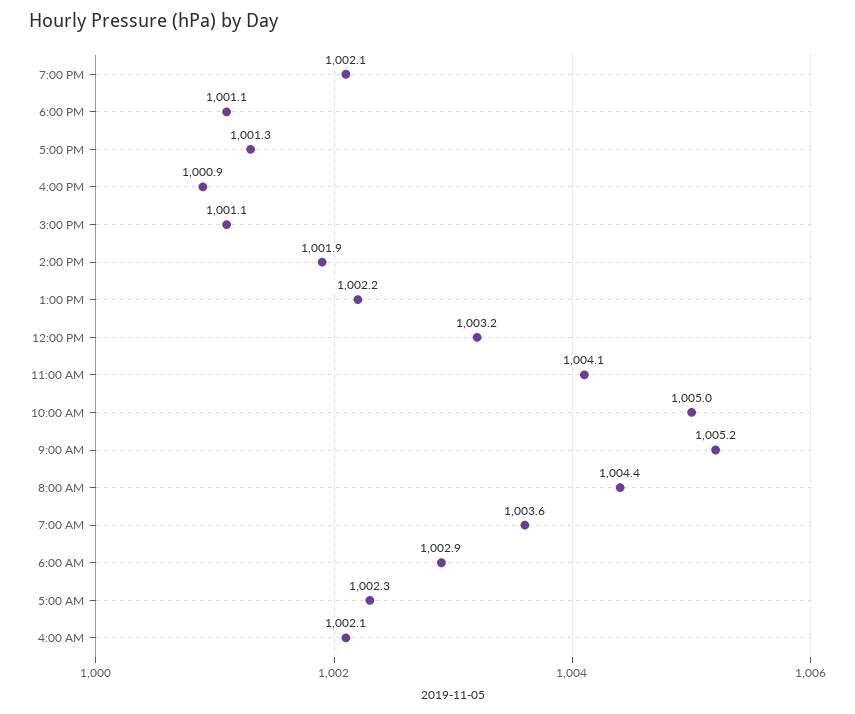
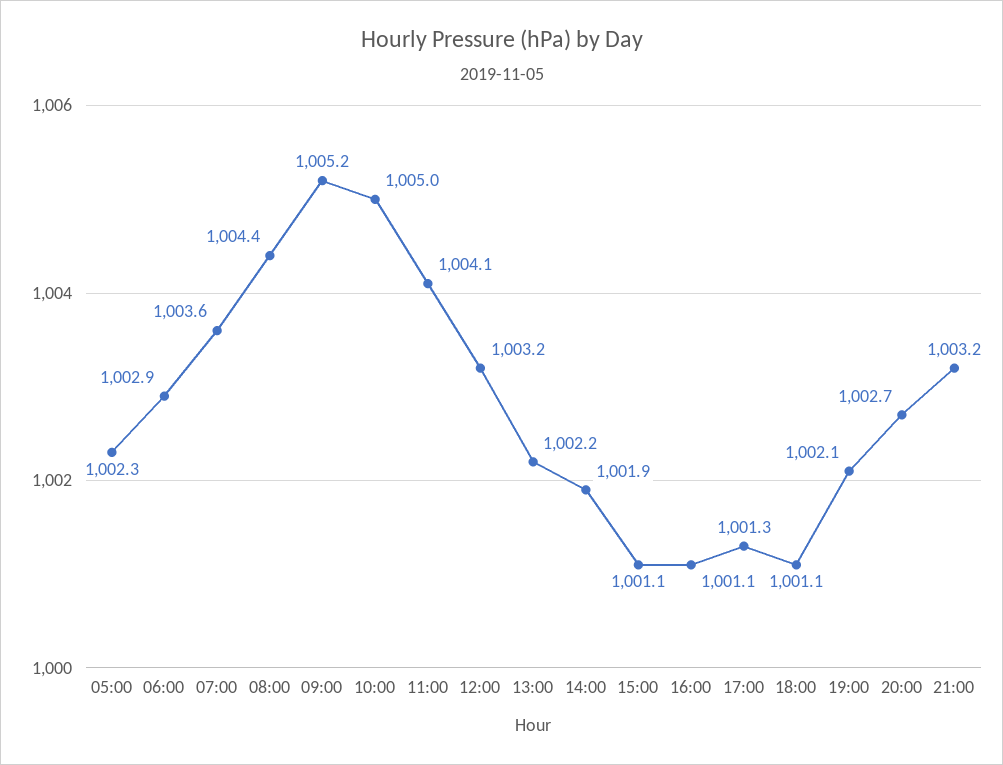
4:00 PM: 1000.9 -> 1001.1
4:00 AM: 1002.1 -> none
20:00: none -> 1002.7
21:00: none -> 1003.2

